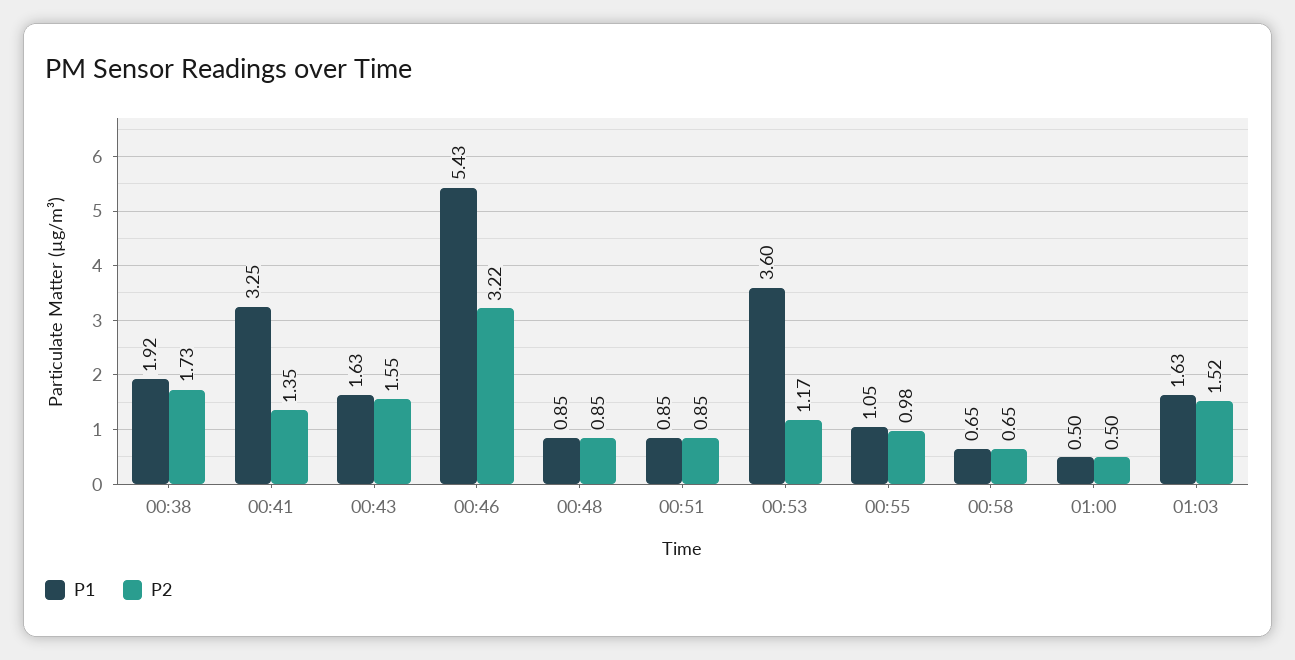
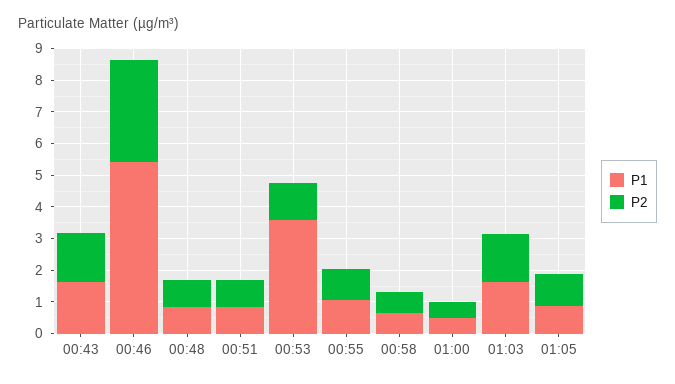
P1, 00:38: 1.92 -> none
P2, 00:38: 1.73 -> none
P1, 00:41: 3.25 -> none
P2, 00:41: 1.35 -> none
P1, 01:05: none -> 1
P2, 01:05: none -> 1

